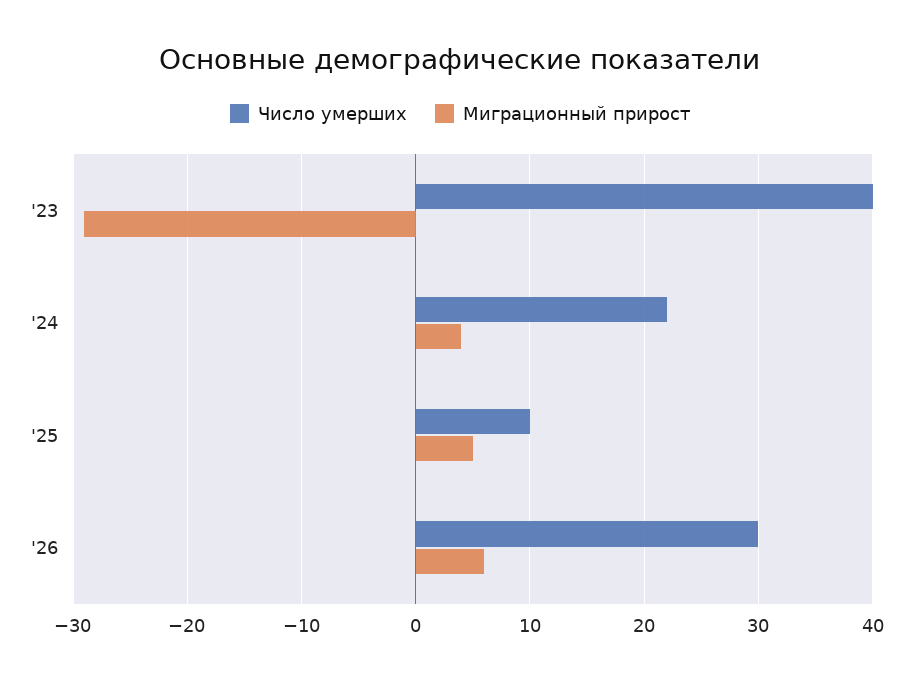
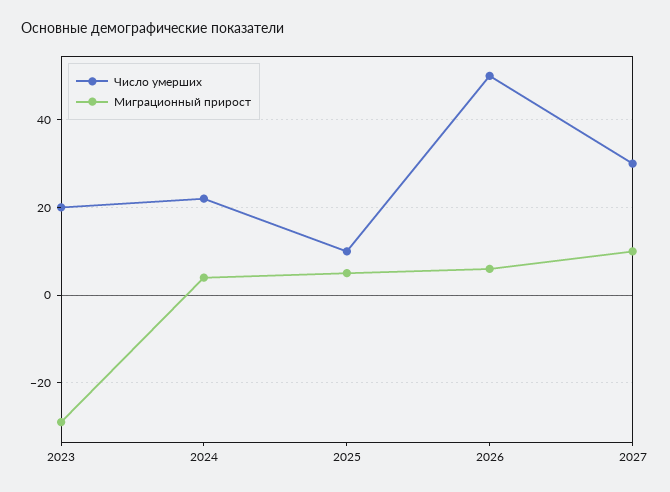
Число умерших, '23: 40 -> 20
Число умерших, '26: 30 -> 50
Число умерших, 2027: none -> 30
Миграционный прирост, 2027: none -> 10

